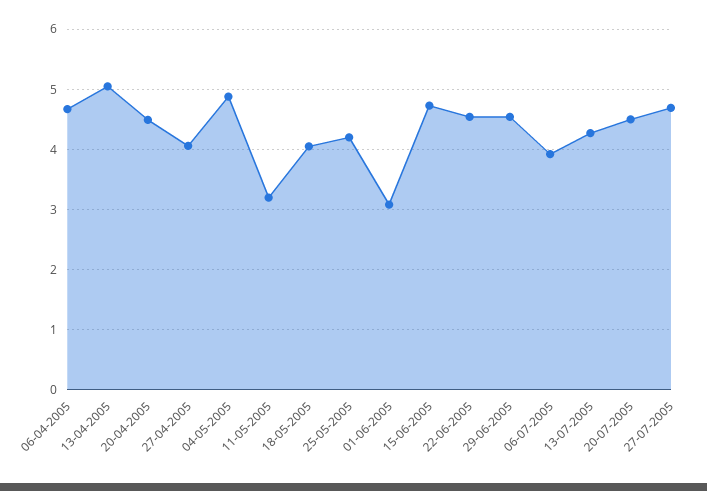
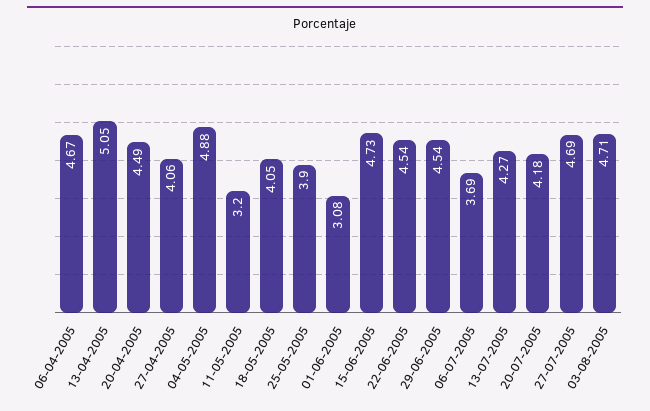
25-05-2005: 4.2 -> 3.9
06-07-2005: 3.9 -> 3.69
20-07-2005: 4.5 -> 4.18
03-08-2005: none -> 4.71

